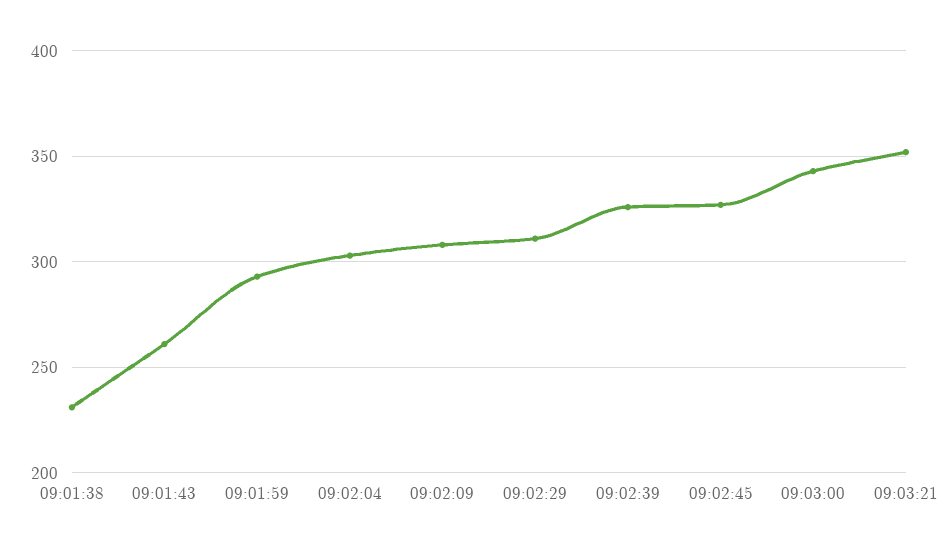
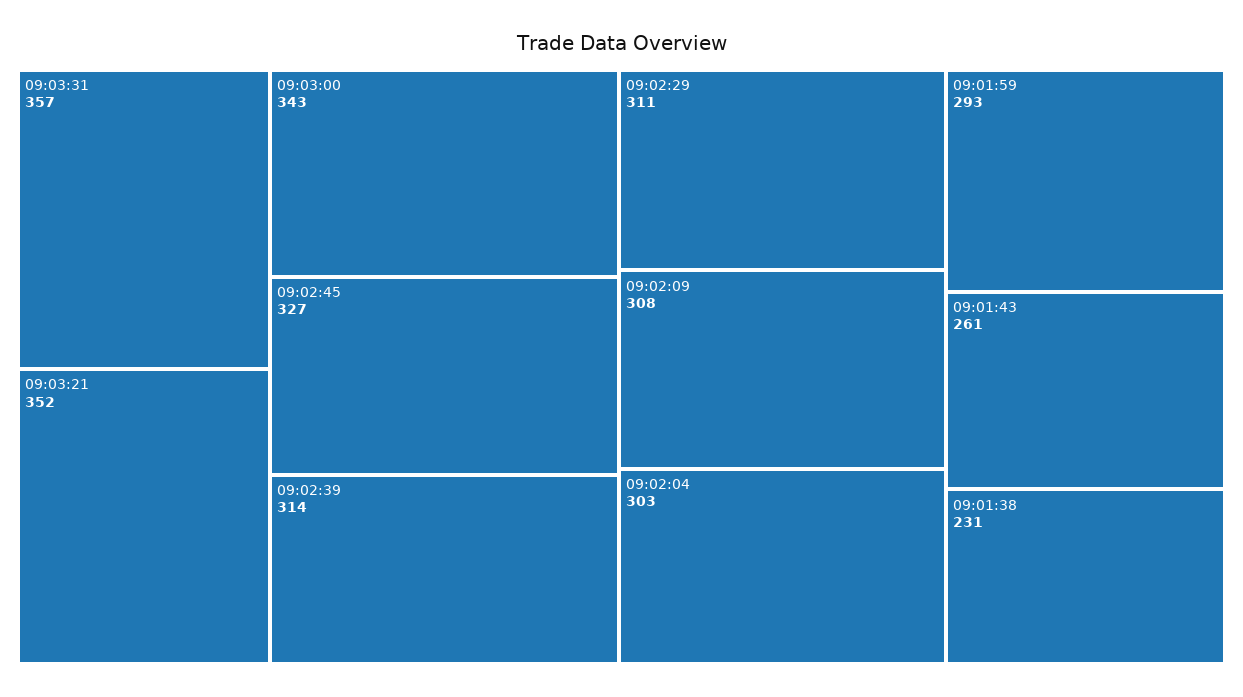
09:02:39: 325 -> 314
09:03:31: none -> 357

